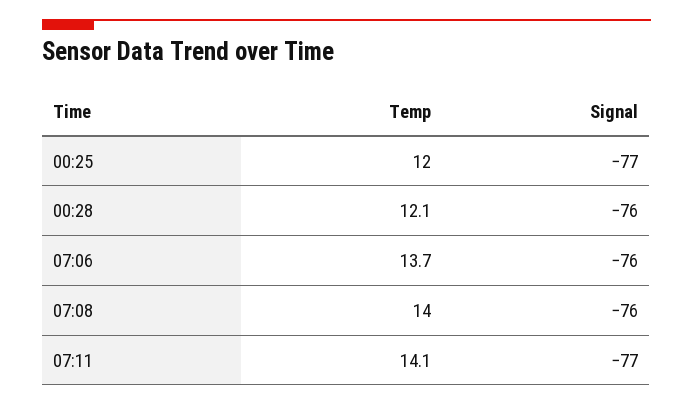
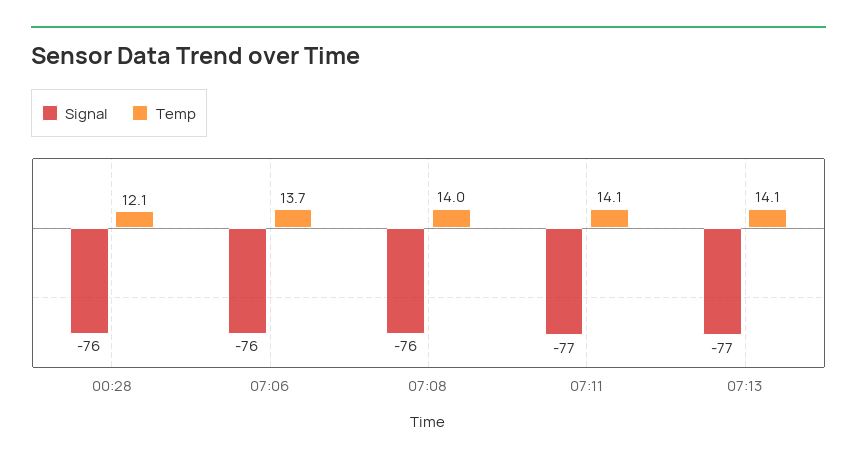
Temp, 00:25: 12 -> none
Signal, 00:25: -77 -> none
Signal, 07:13: none -> -77
Temp, 07:13: none -> 14.1

